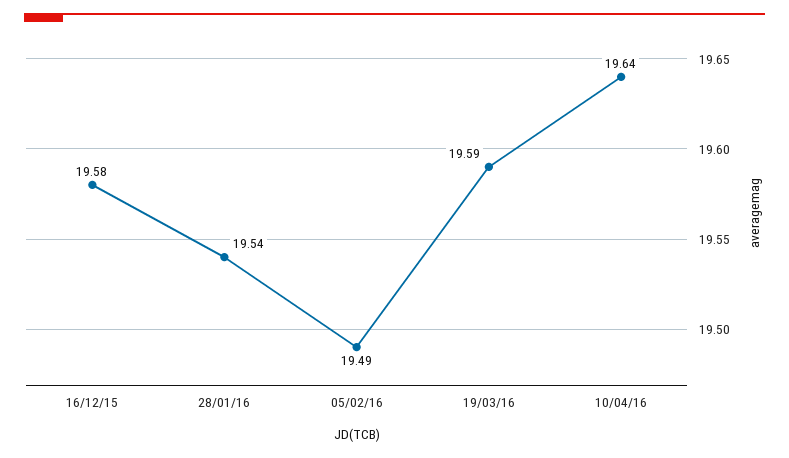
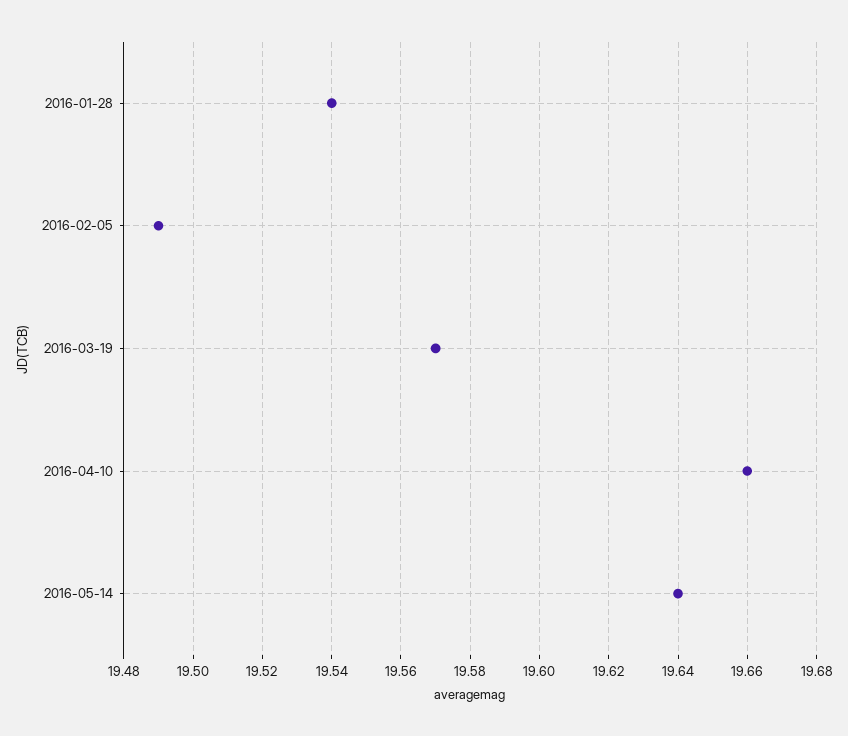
16/12/15: 19.58 -> none
19/03/16: 19.59 -> 19.57
10/04/16: 19.64 -> 19.66
2016-05-14: none -> 19.64

